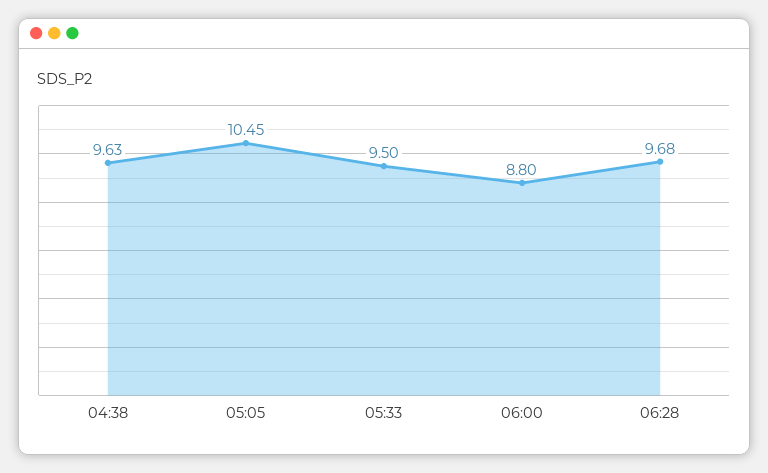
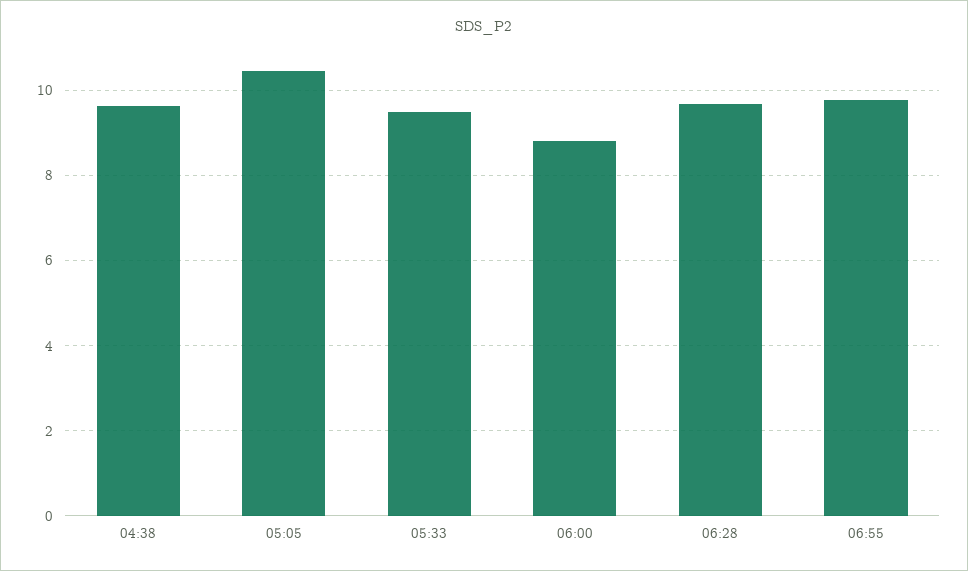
06:55: none -> 9.8

